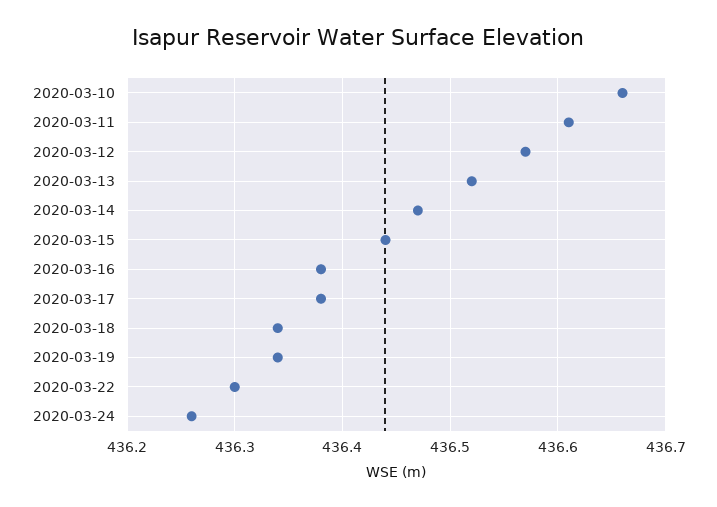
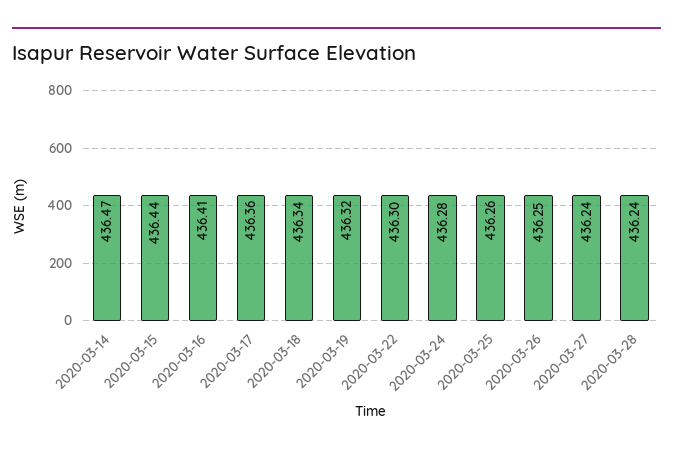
2020-03-10: 436.66 -> none
2020-03-11: 436.61 -> none
2020-03-12: 436.57 -> none
2020-03-13: 436.52 -> none
2020-03-16: 436.38 -> 436.41
2020-03-17: 436.38 -> 436.36
2020-03-19: 436.34 -> 436.32
2020-03-24: 436.26 -> 436.28
2020-03-25: none -> 436.26
2020-03-26: none -> 436.25
2020-03-27: none -> 436.24
2020-03-28: none -> 436.24

